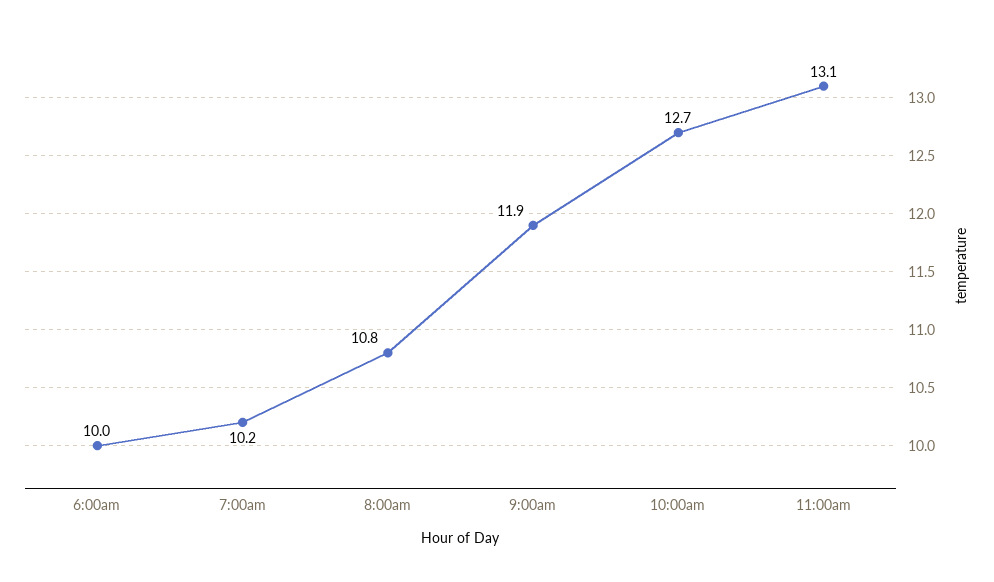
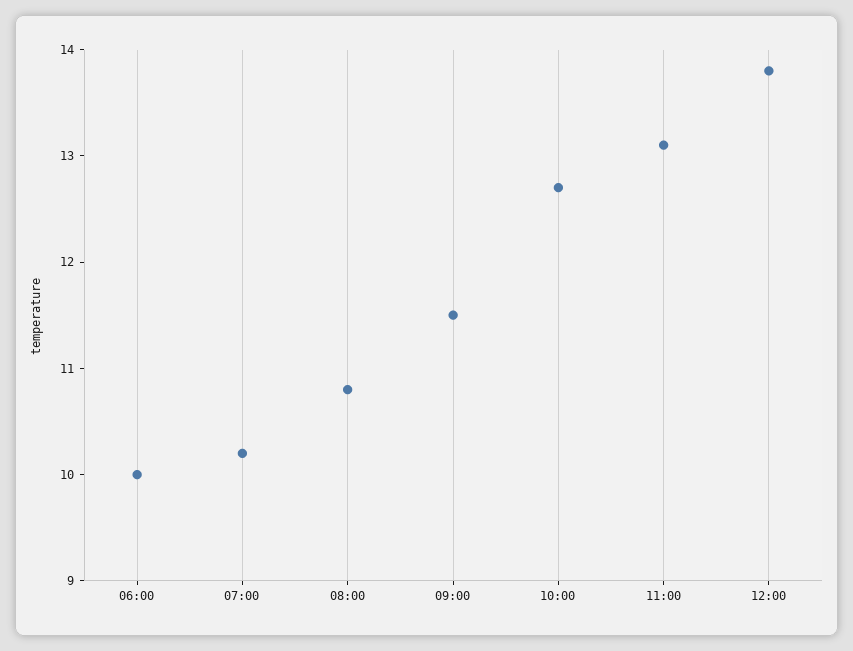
9:00am: 11.9 -> 11.5
12:00: none -> 13.8

